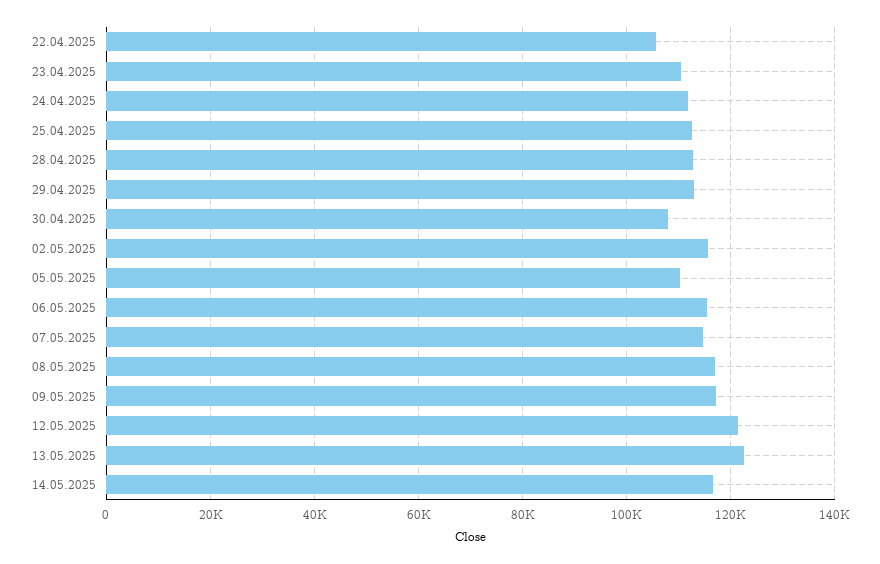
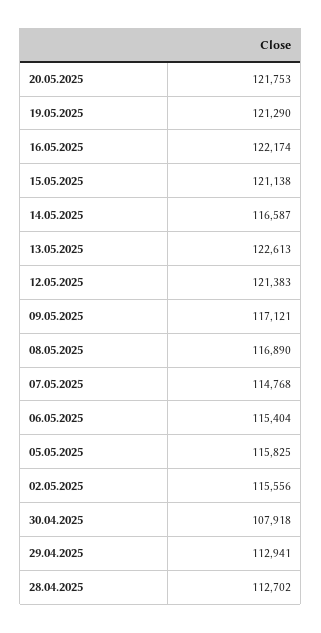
22.04.2025: 106000 -> none
23.04.2025: 110000 -> none
24.04.2025: 112000 -> none
25.04.2025: 112000 -> none
05.05.2025: 110000 -> 115825
20.05.2025: none -> 121753
19.05.2025: none -> 121290
16.05.2025: none -> 122174
15.05.2025: none -> 121138

